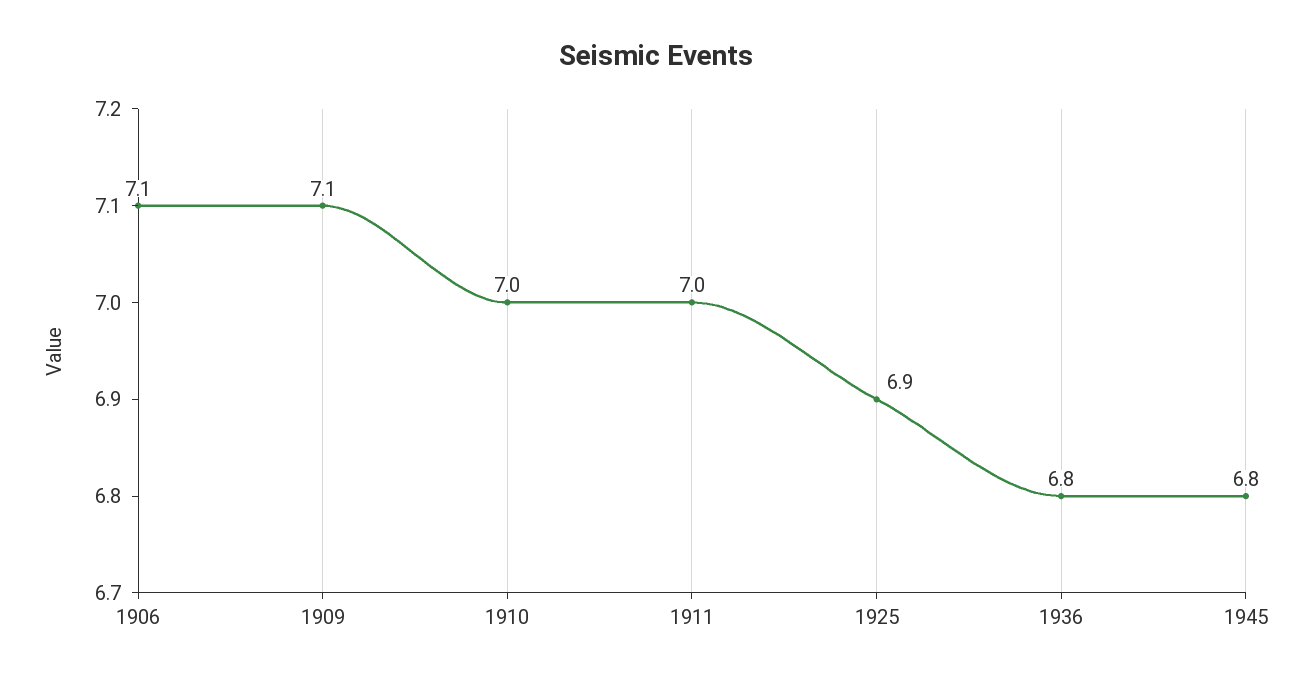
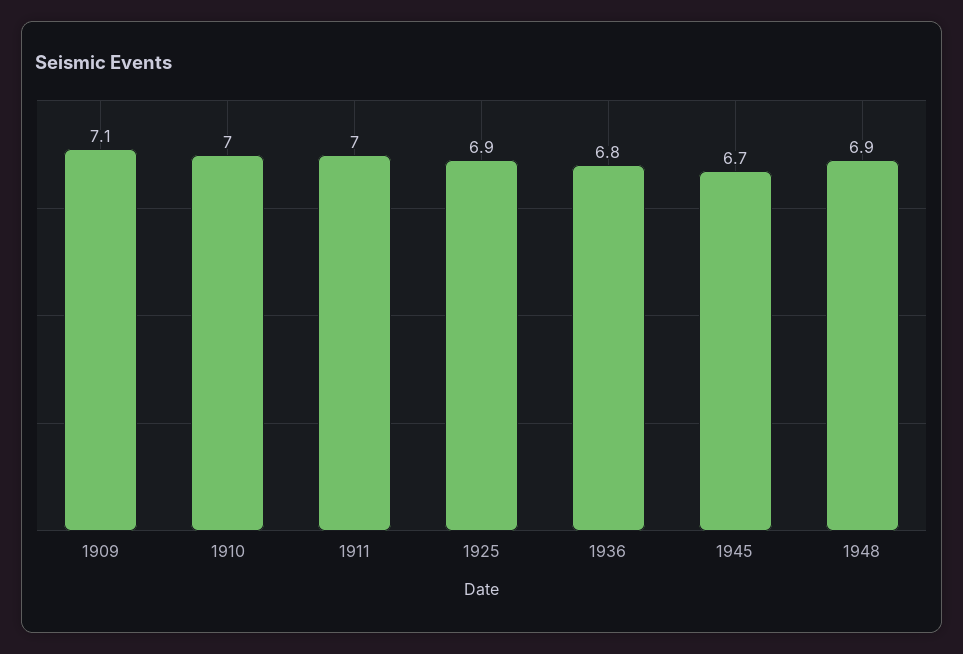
1906: 7.1 -> none
1945: 6.8 -> 6.7
1948: none -> 6.9

